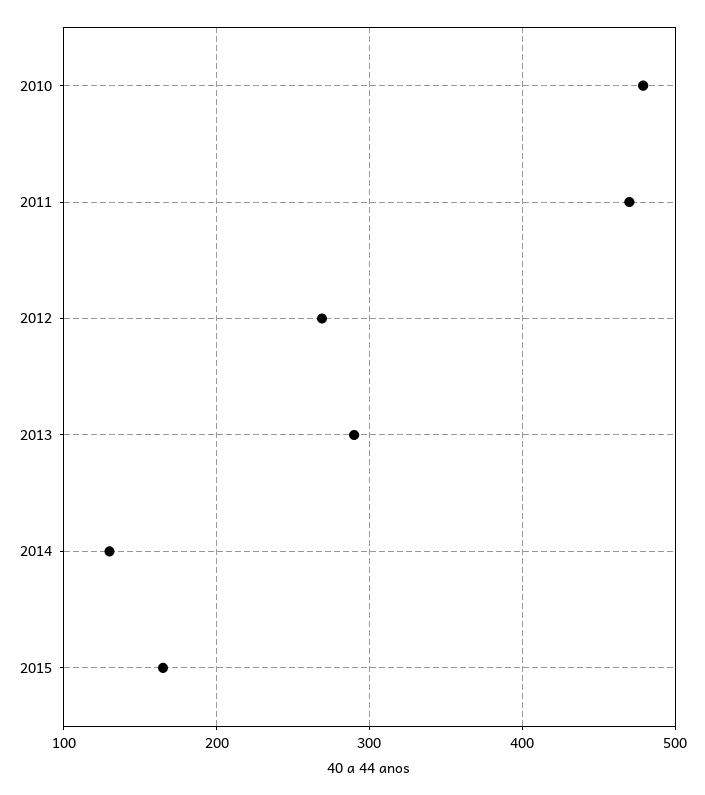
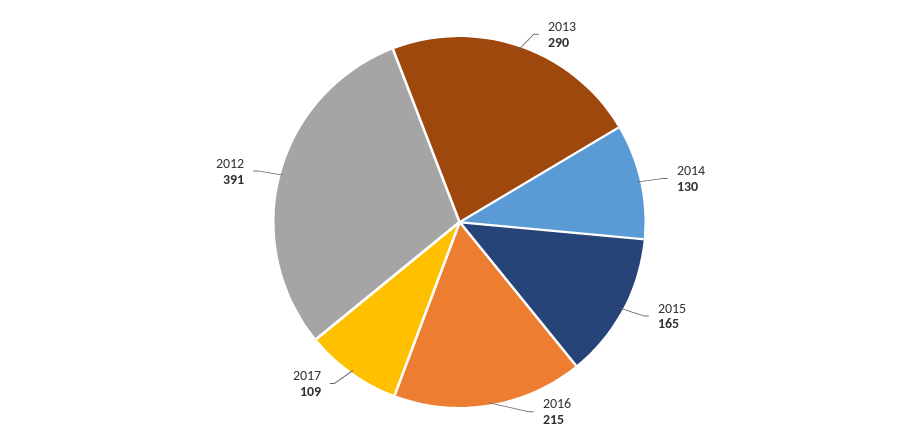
2010: 480 -> none
2011: 470 -> none
2012: 270 -> 391
2016: none -> 215
2017: none -> 109

